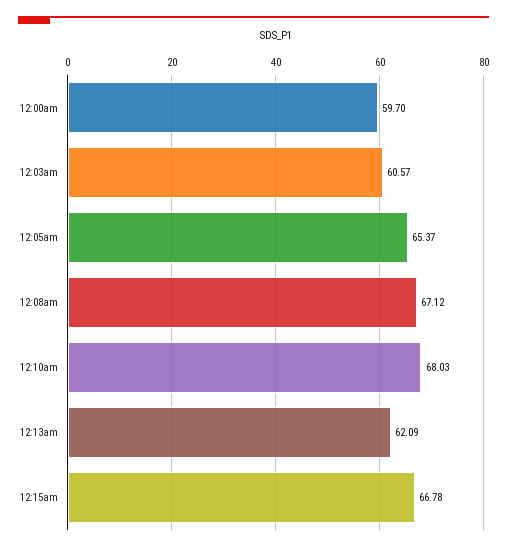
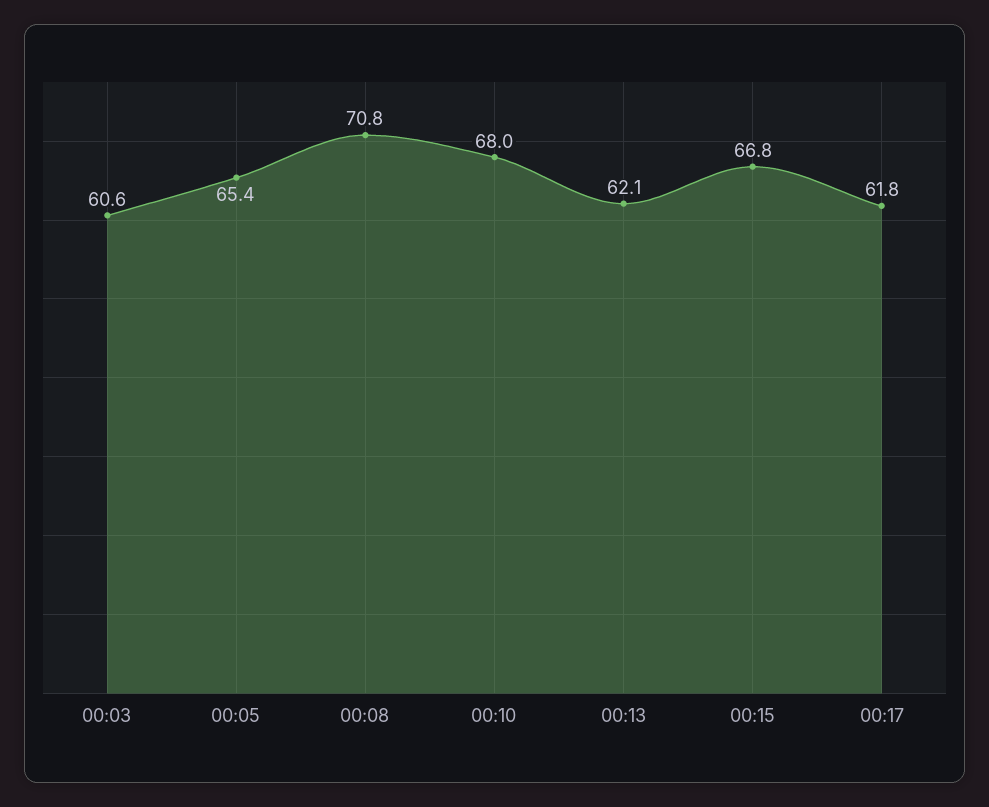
12:00am: 59.7 -> none
12:08am: 67.12 -> 70.8
00:17: none -> 61.8

